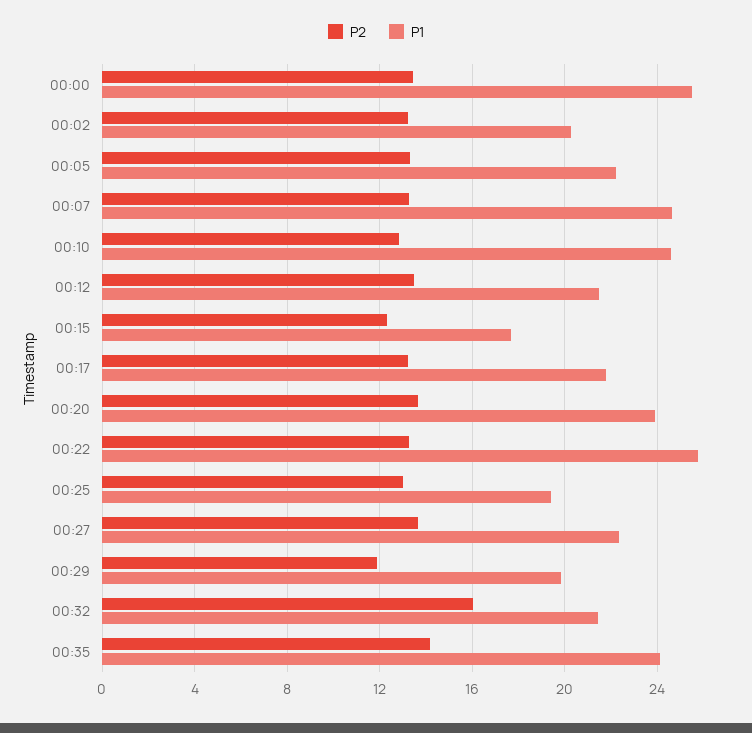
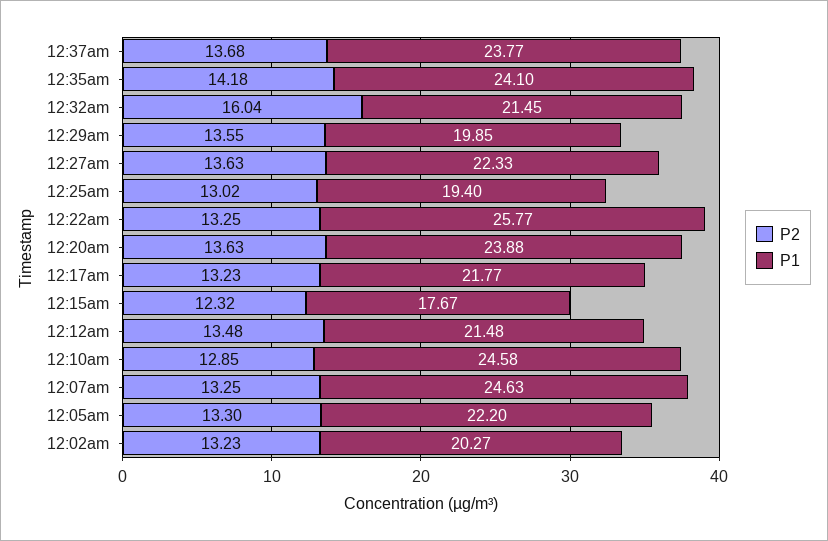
P2, 00:00: 13.5 -> none
P1, 00:00: 25.5 -> none
P2, 00:29: 12 -> 13.55
P2, 12:37am: none -> 13.68
P1, 12:37am: none -> 23.77

